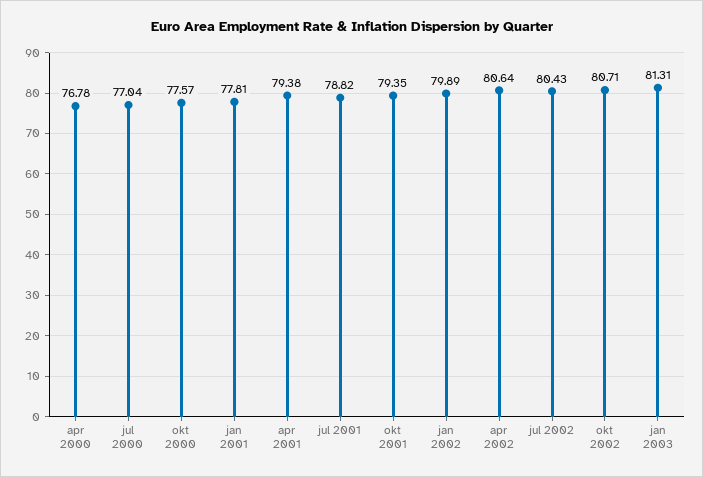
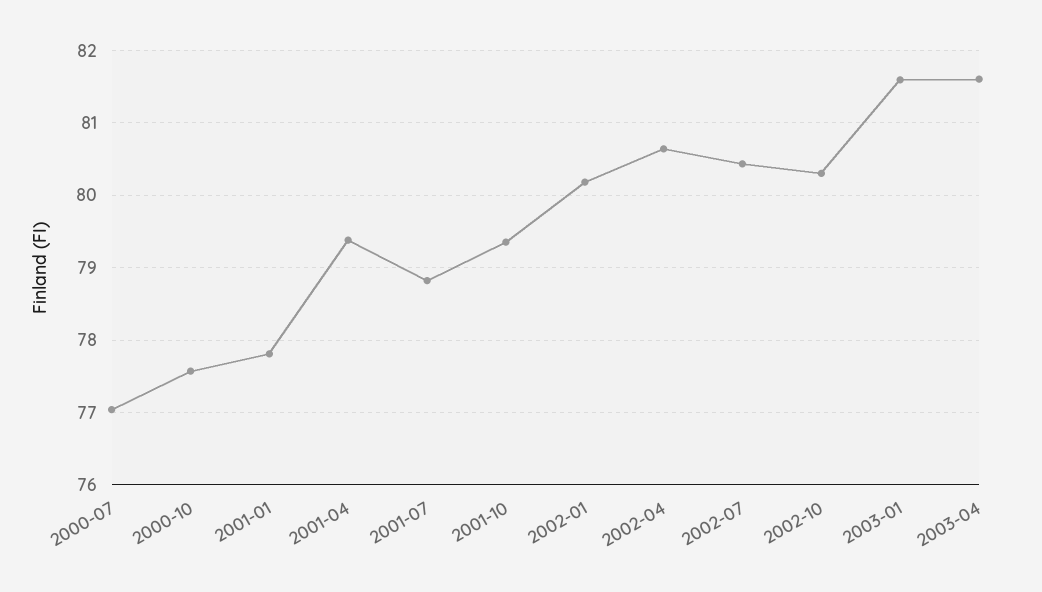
apr 2000: 76.78 -> none
jan 2002: 79.89 -> 80.2
okt 2002: 80.71 -> 80.3
jan 2003: 81.31 -> 81.6
2003-04: none -> 81.6

